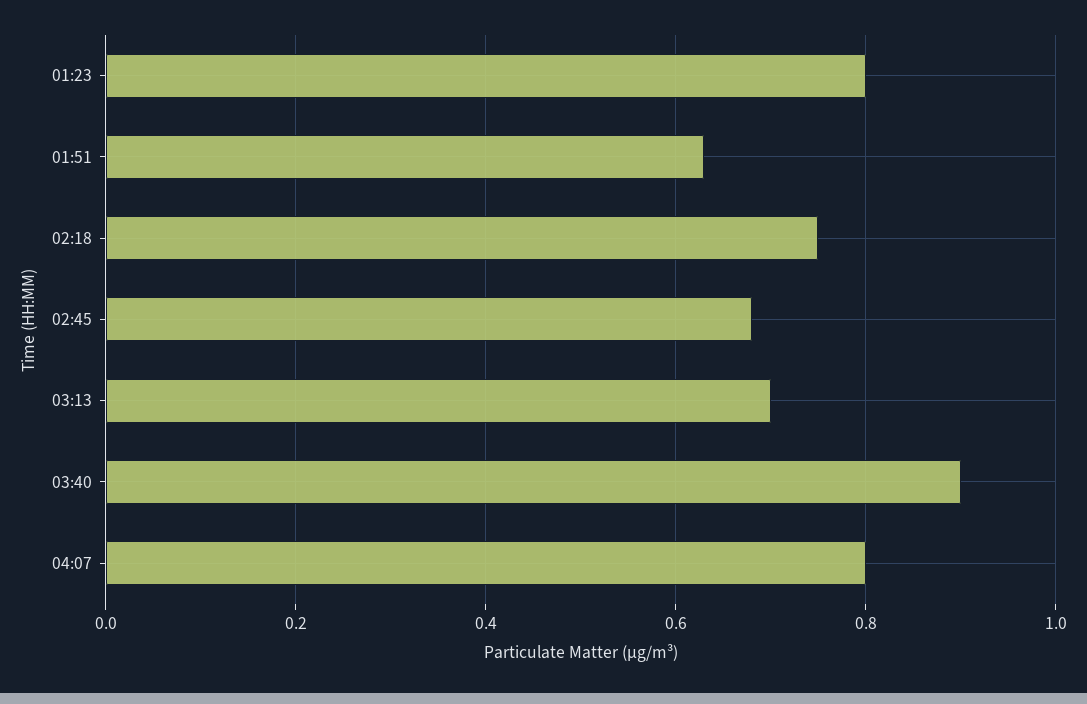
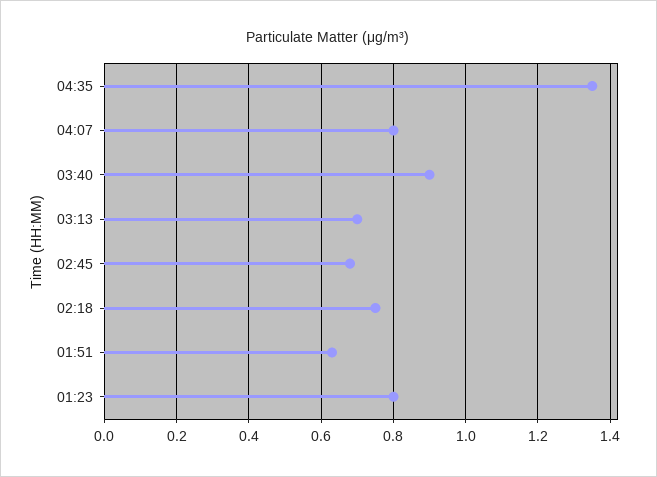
04:35: none -> 1.35

